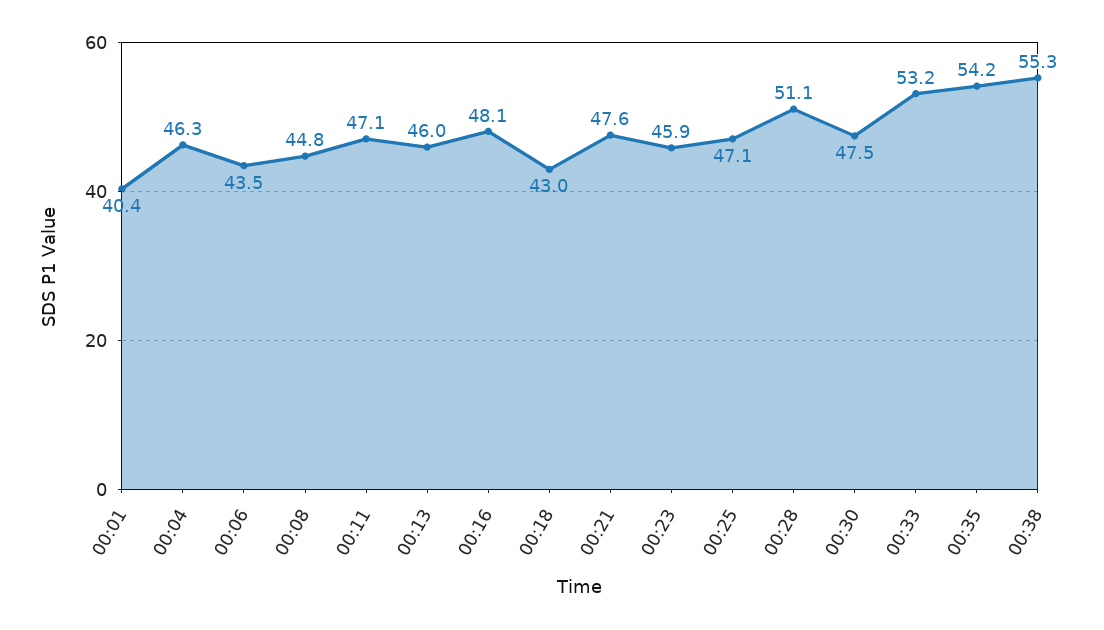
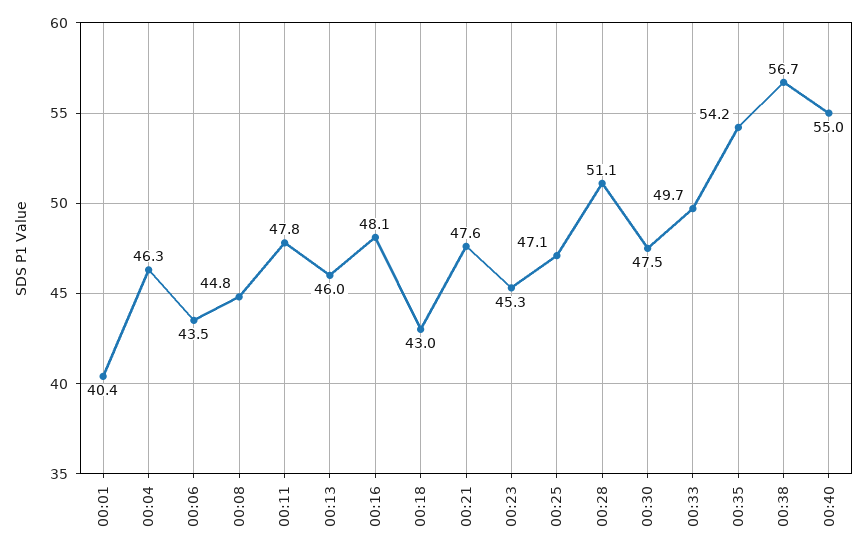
00:11: 47.1 -> 47.8
00:23: 45.9 -> 45.3
00:33: 53.2 -> 49.7
00:38: 55.3 -> 56.7
00:40: none -> 55

